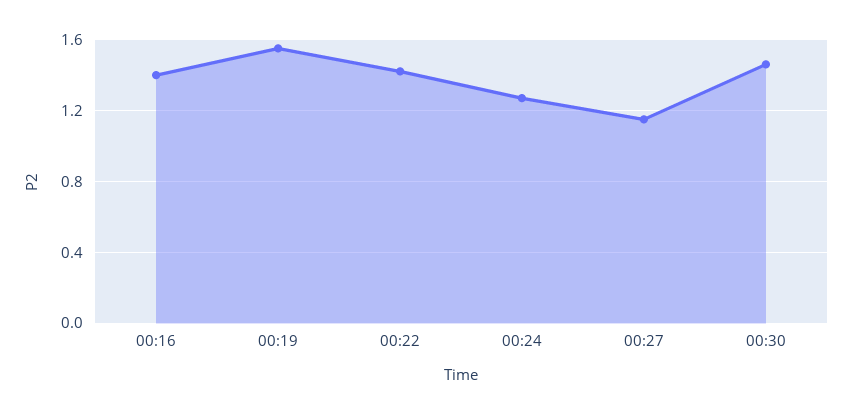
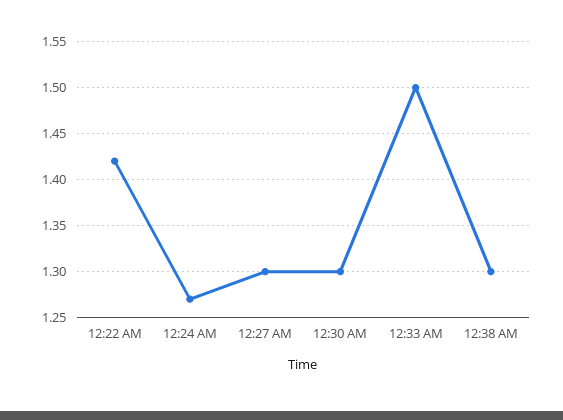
00:16: 1.4 -> none
00:19: 1.55 -> none
00:27: 1.15 -> 1.3
00:30: 1.45 -> 1.3
12:33 AM: none -> 1.5
12:38 AM: none -> 1.3

